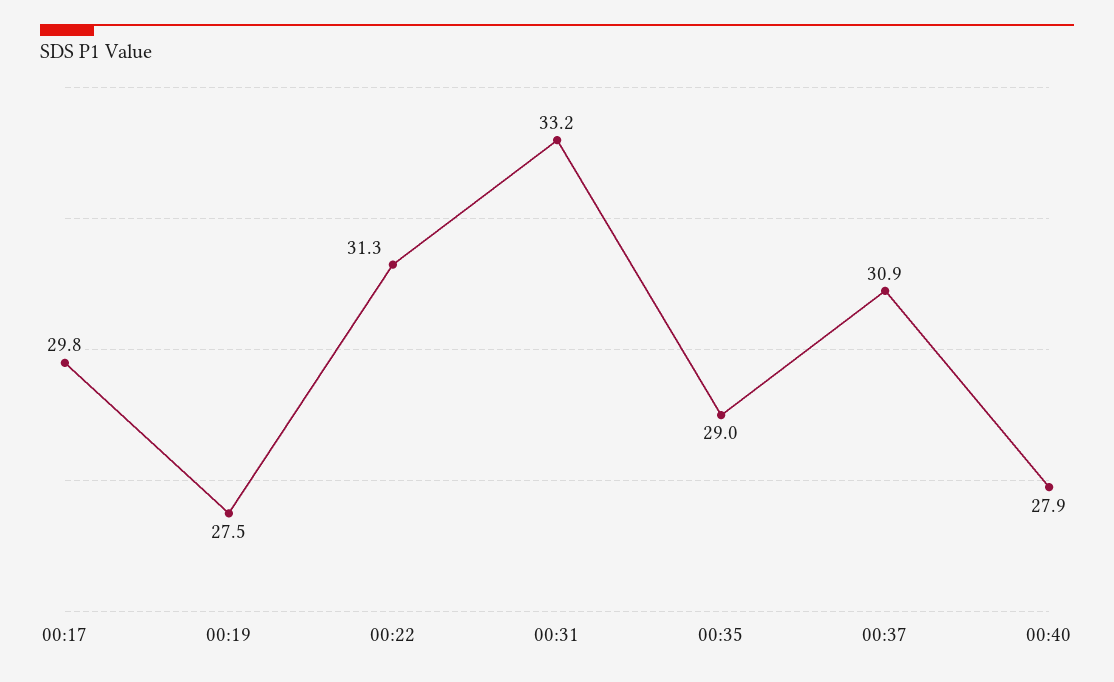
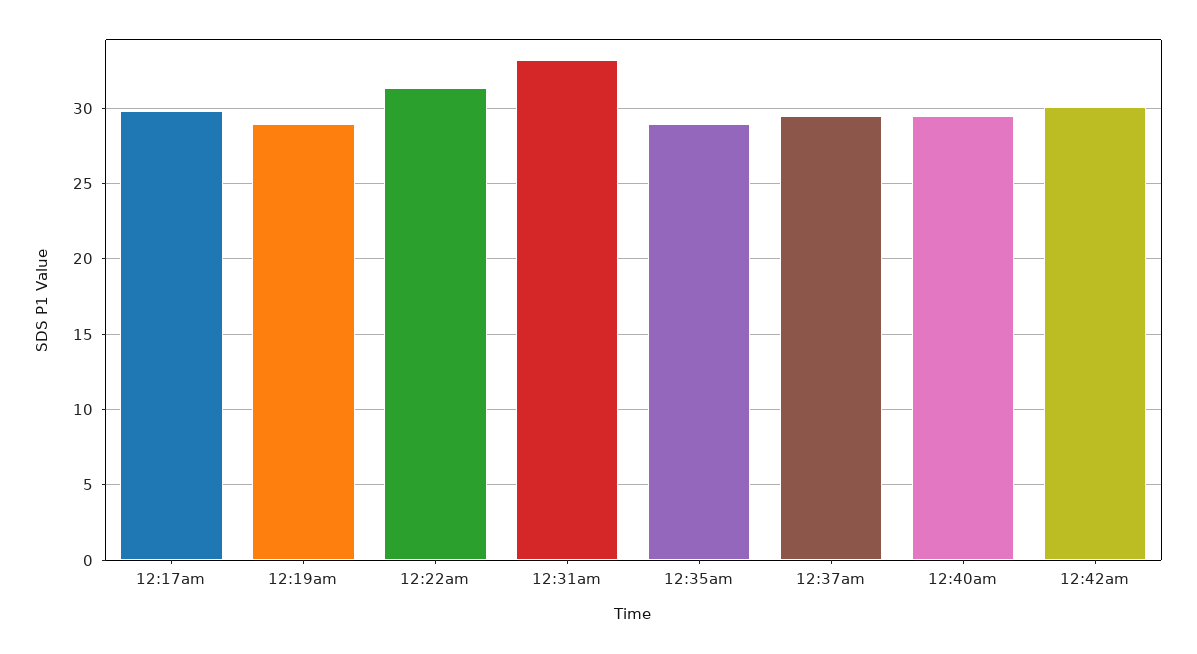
00:19: 27.5 -> 29
00:37: 30.9 -> 29.5
00:40: 27.9 -> 29.5
12:42am: none -> 30

